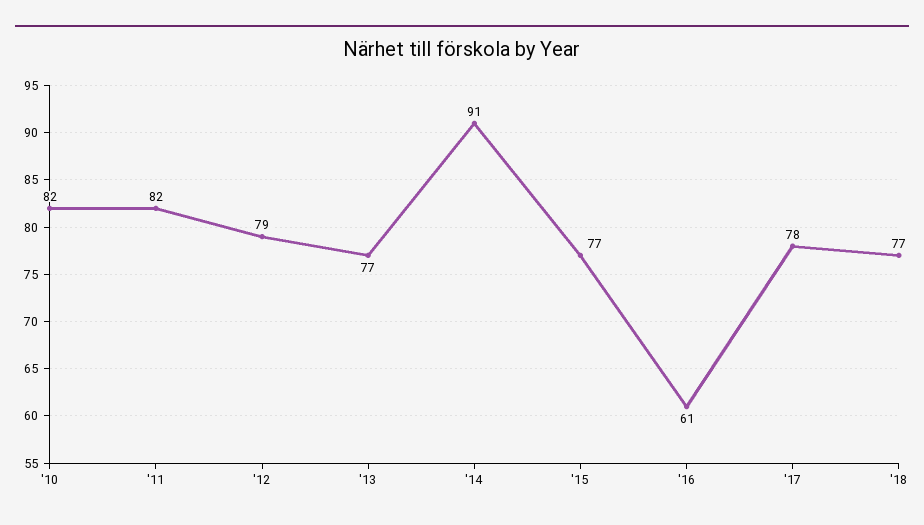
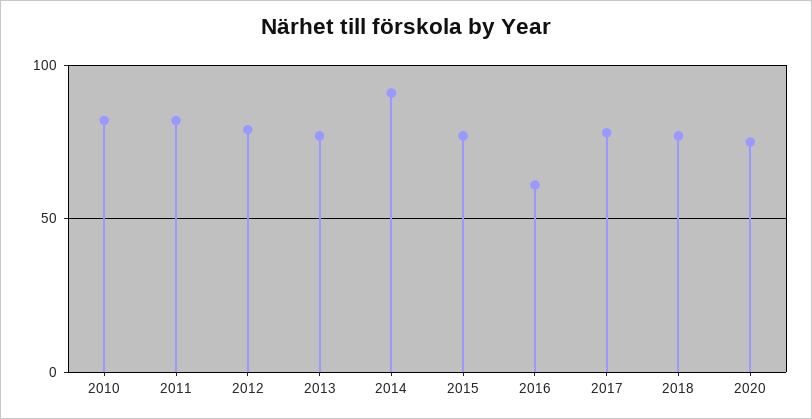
2020: none -> 75

